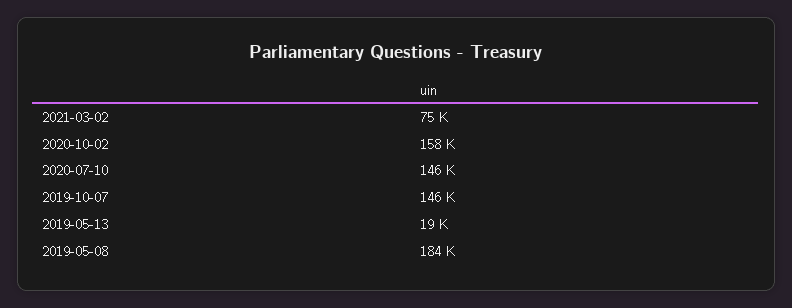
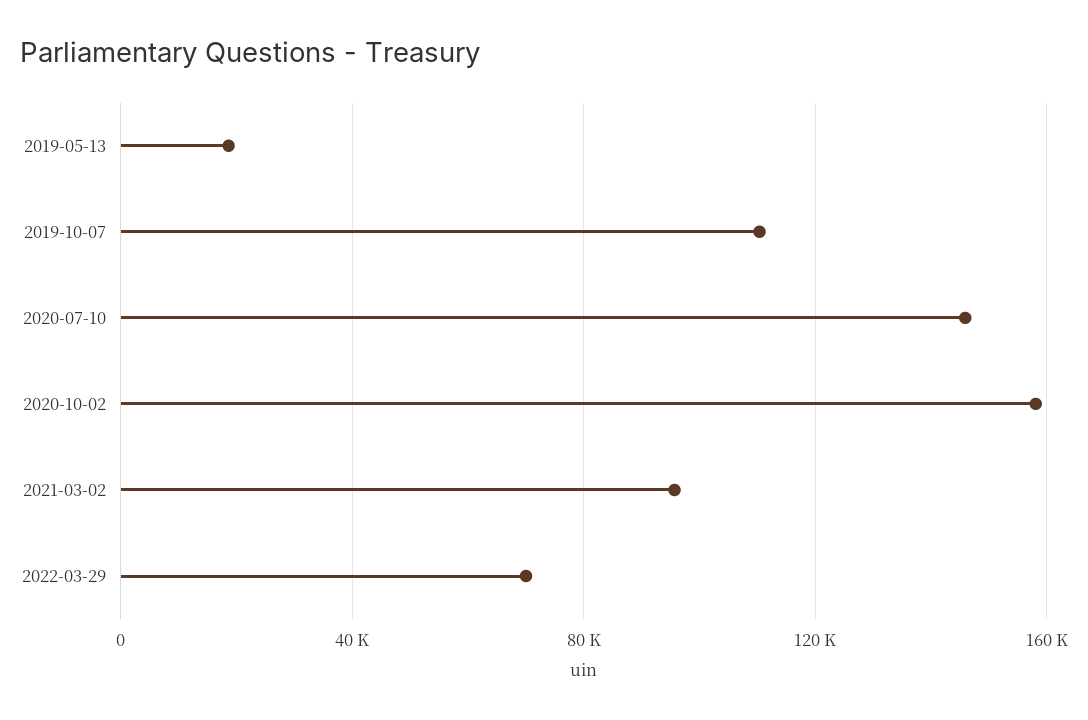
2021-03-02: 75000 -> 95000
2019-10-07: 146000 -> 110000
2019-05-08: 184000 -> none
2022-03-29: none -> 70000

